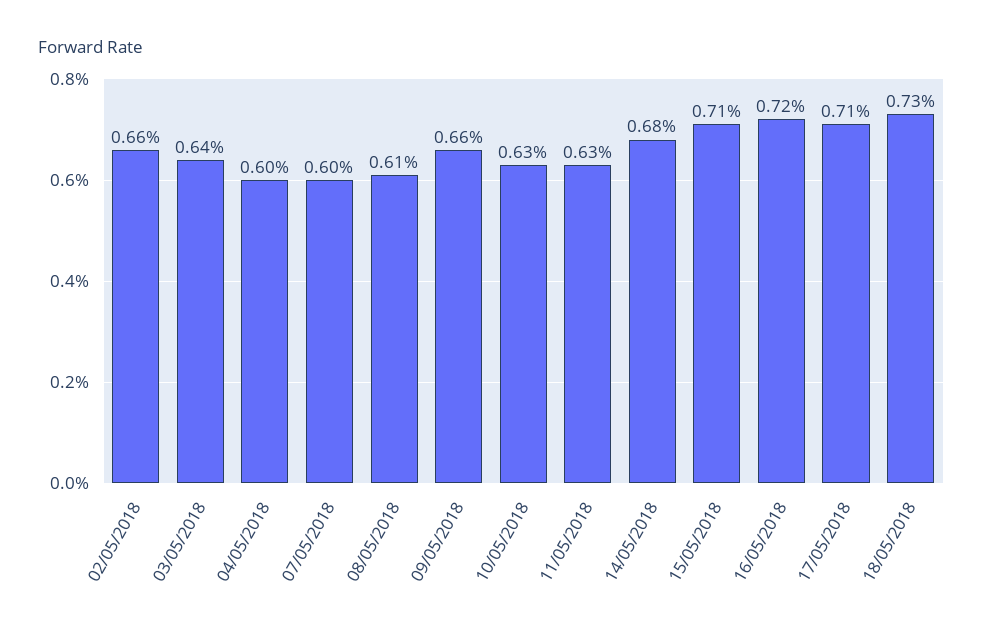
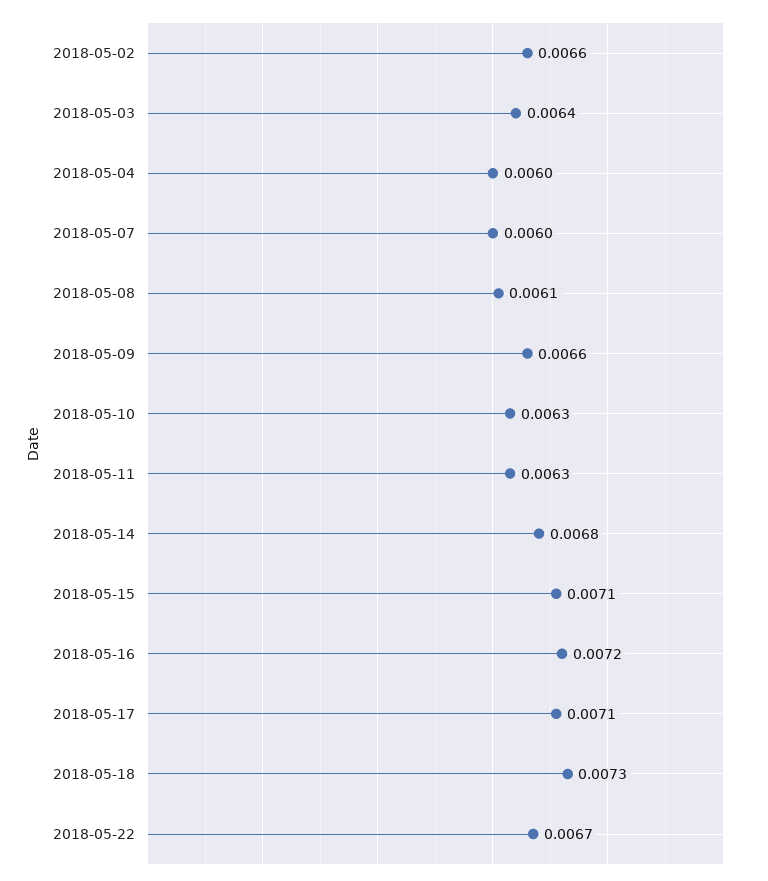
2018-05-22: none -> 0.0067

